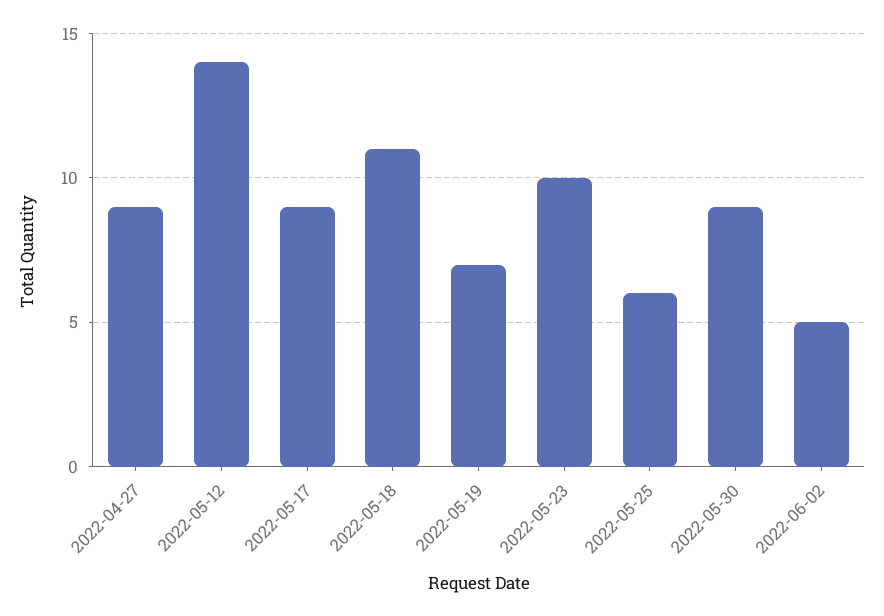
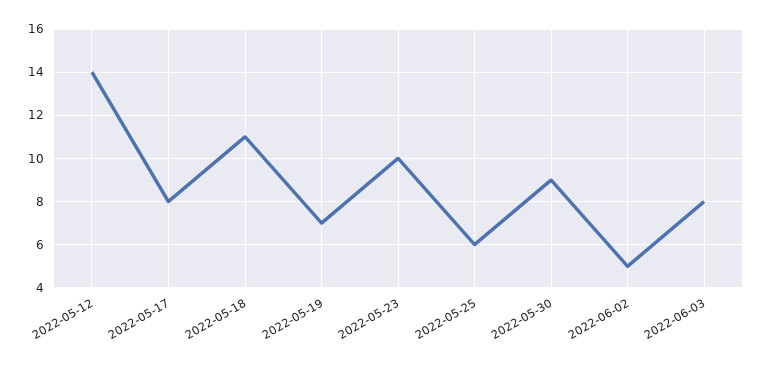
2022-04-27: 9 -> none
2022-05-17: 9 -> 8
2022-06-03: none -> 8

